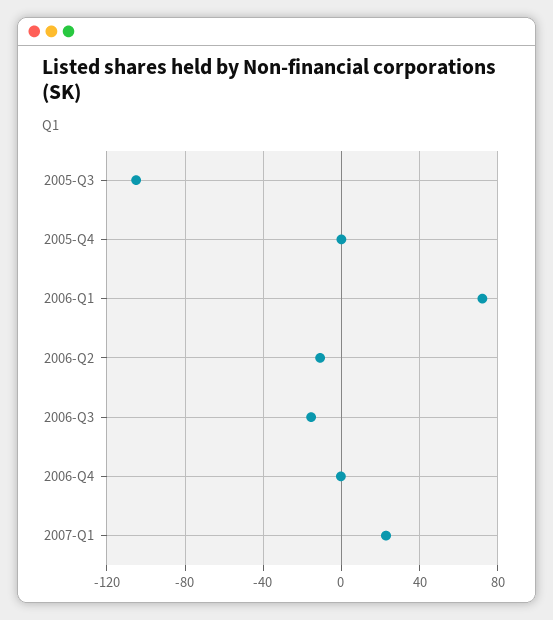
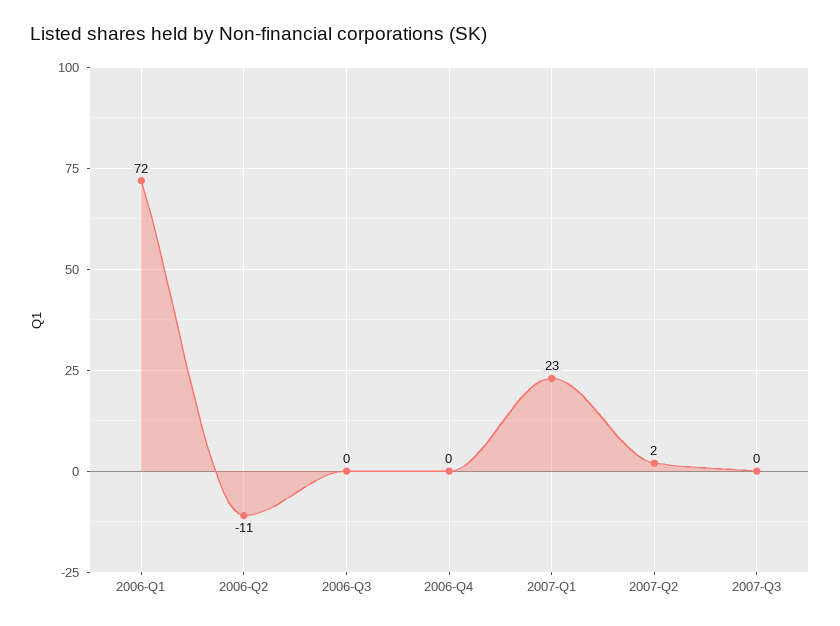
2005-Q3: -105 -> none
2005-Q4: 0 -> none
2006-Q3: -15 -> 0
2007-Q2: none -> 2
2007-Q3: none -> 0

